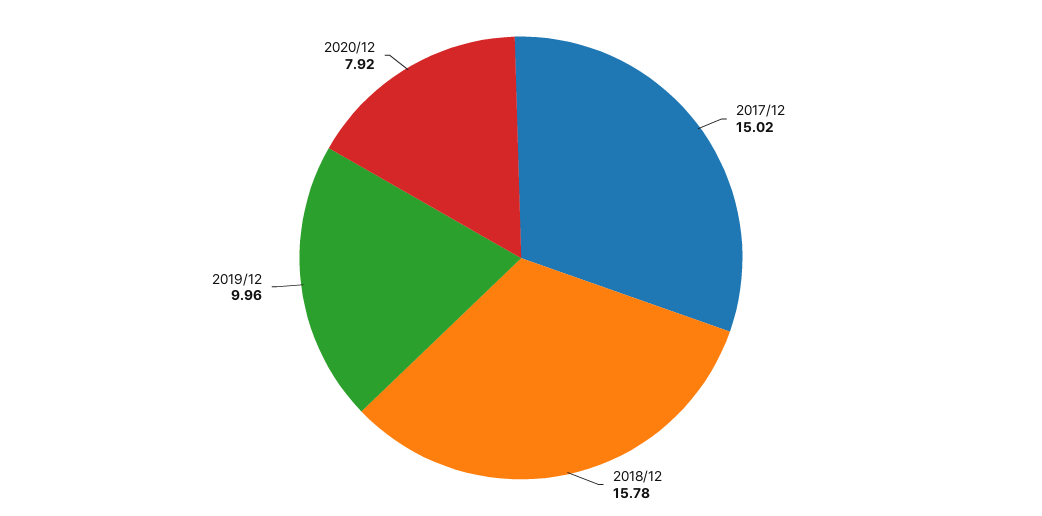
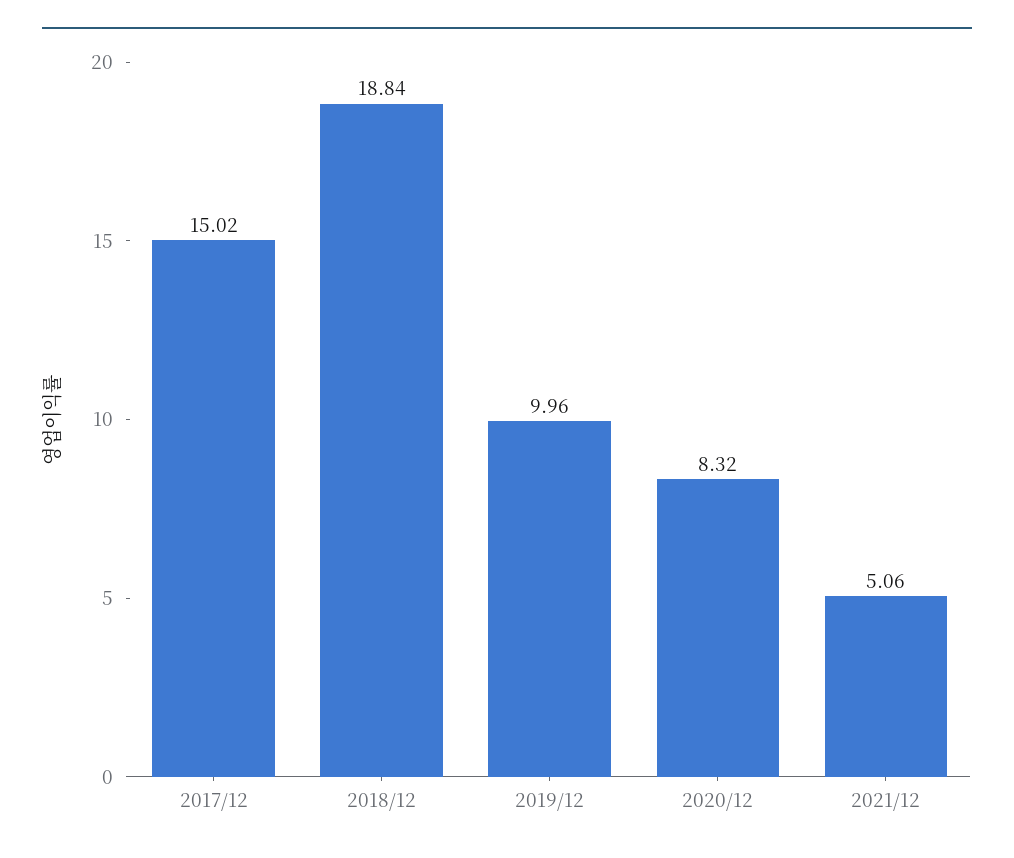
2018/12: 15.78 -> 18.84
2020/12: 7.92 -> 8.32
2021/12: none -> 5.06

